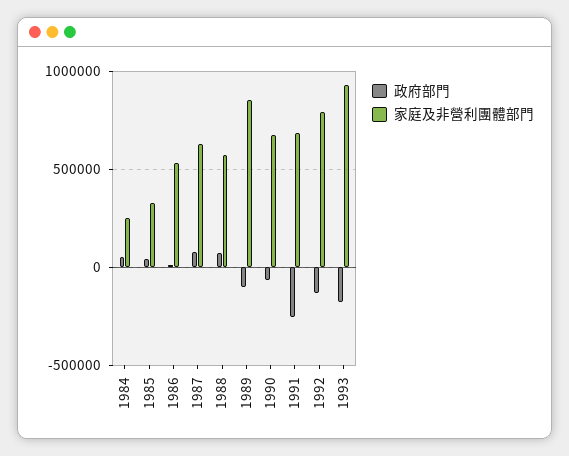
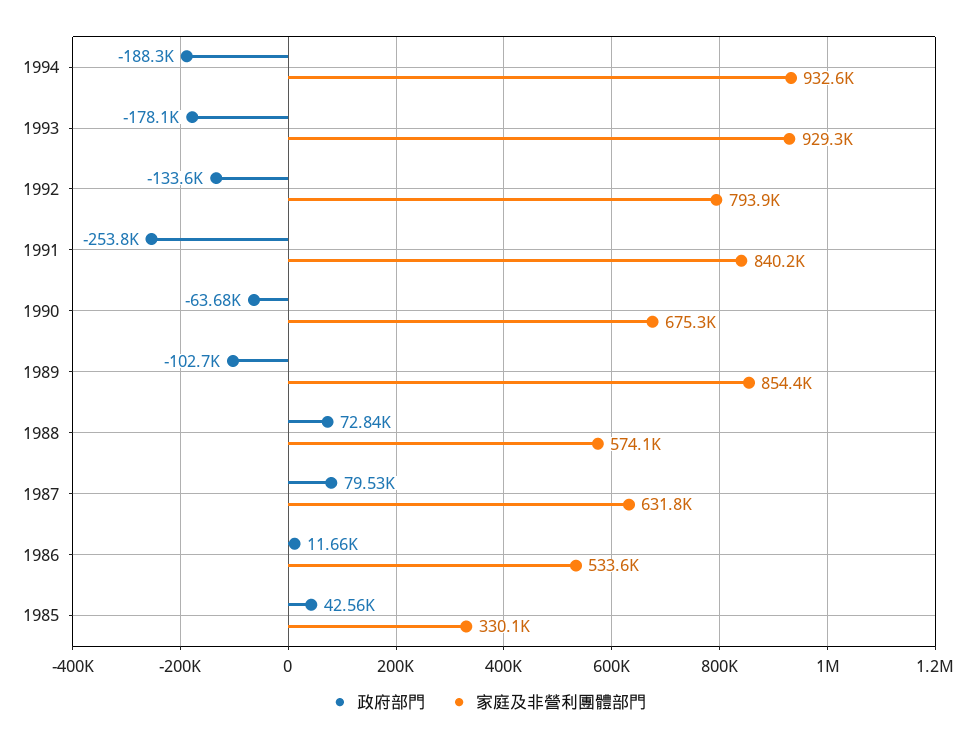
政府部門, 1984: 50000 -> none
家庭及非營利團體部門, 1984: 250000 -> none
家庭及非營利團體部門, 1991: 700000 -> 840200
政府部門, 1994: none -> -188300
家庭及非營利團體部門, 1994: none -> 932600

